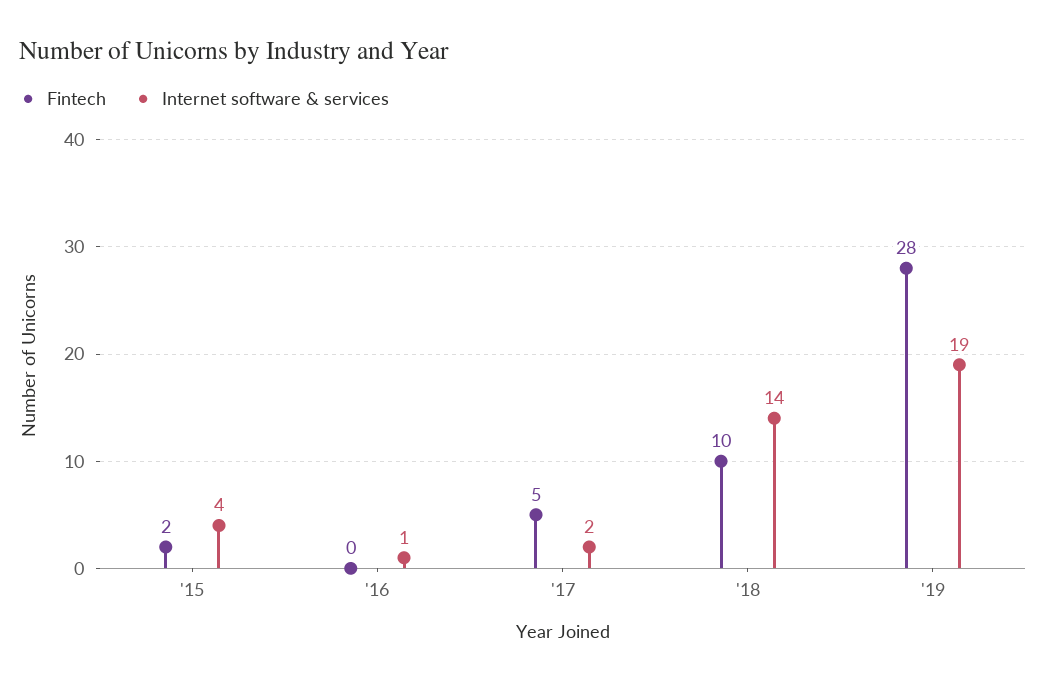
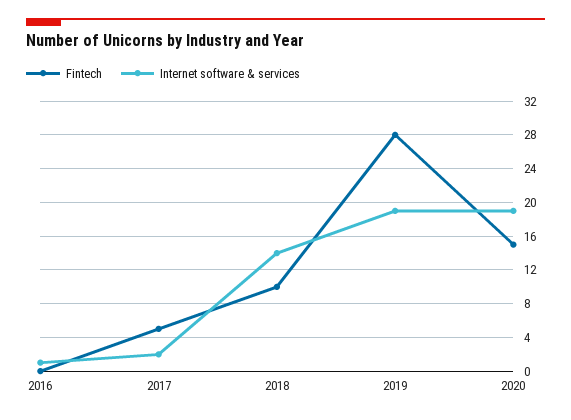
Fintech, '15: 2 -> none
Internet software & services, '15: 4 -> none
Fintech, 2020: none -> 15
Internet software & services, 2020: none -> 19

